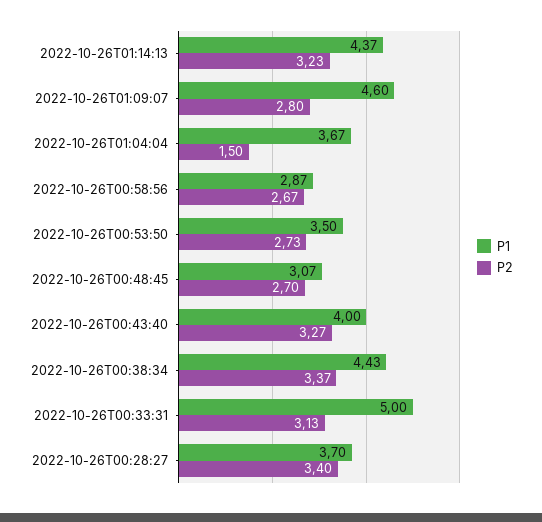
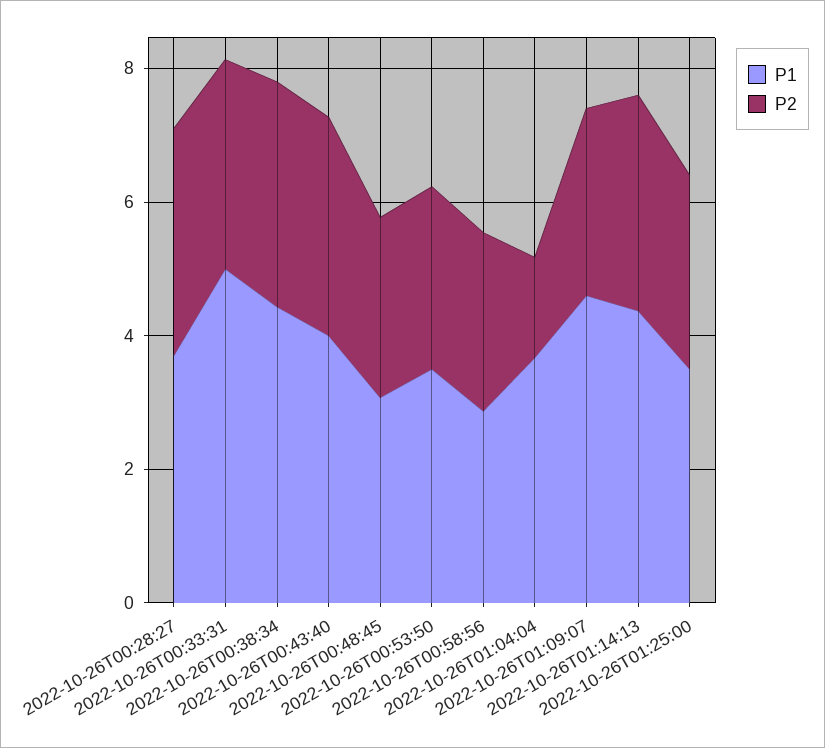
P1, 2022-10-26T01:25:00: none -> 3.5
P2, 2022-10-26T01:25:00: none -> 3

